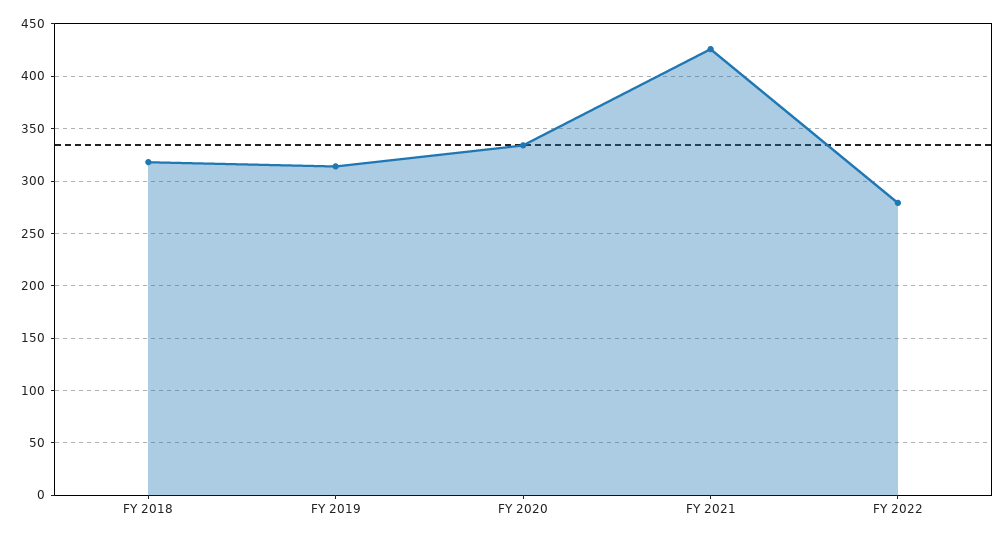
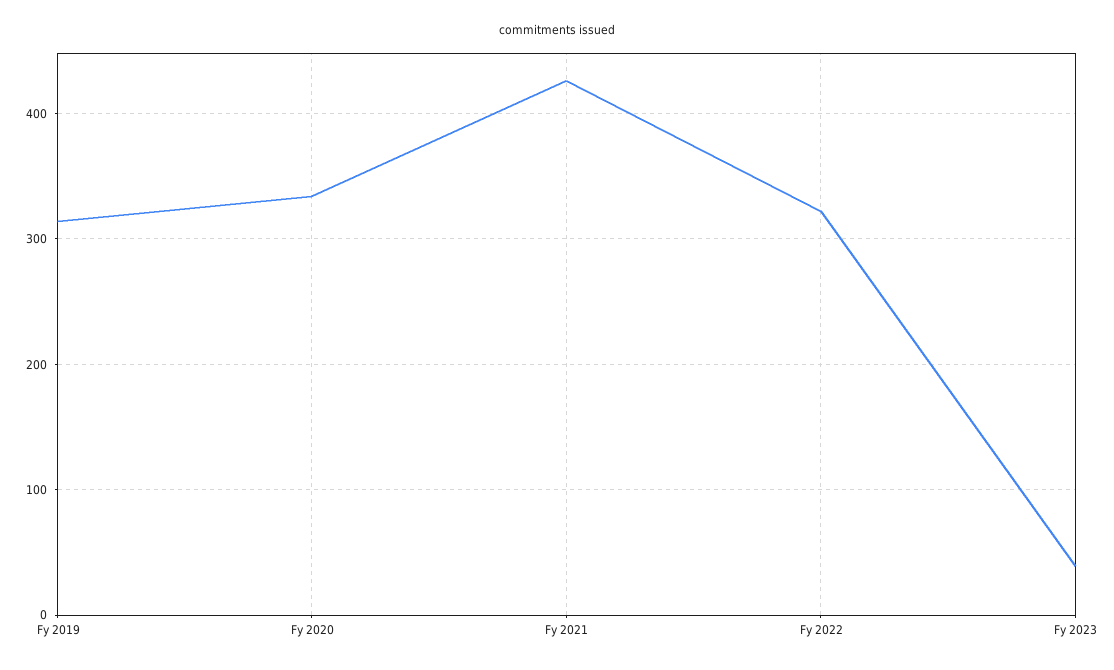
FY 2018: 320 -> none
FY 2022: 280 -> 320
Fy 2023: none -> 40

